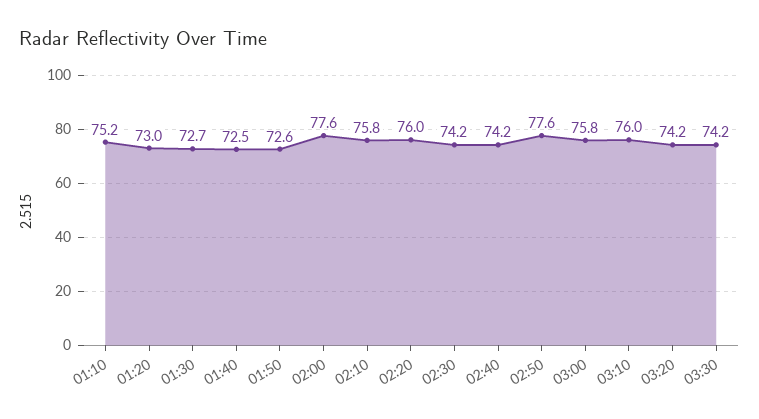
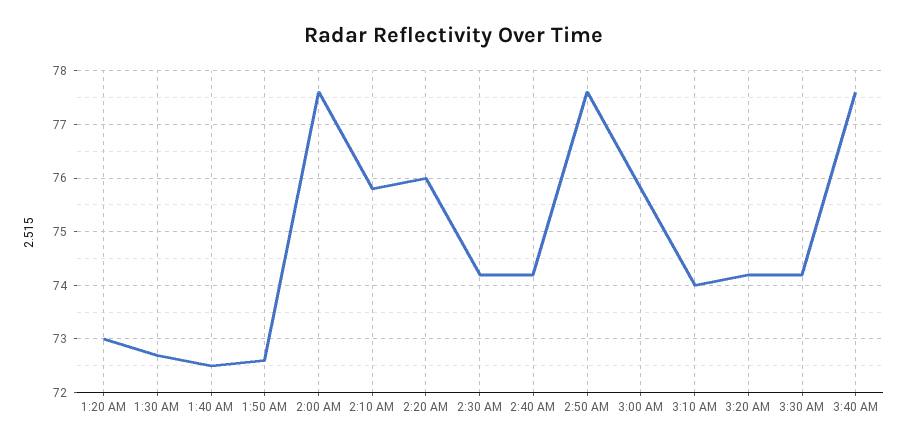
01:10: 75.2 -> none
03:10: 76 -> 74
3:40 AM: none -> 77.5

